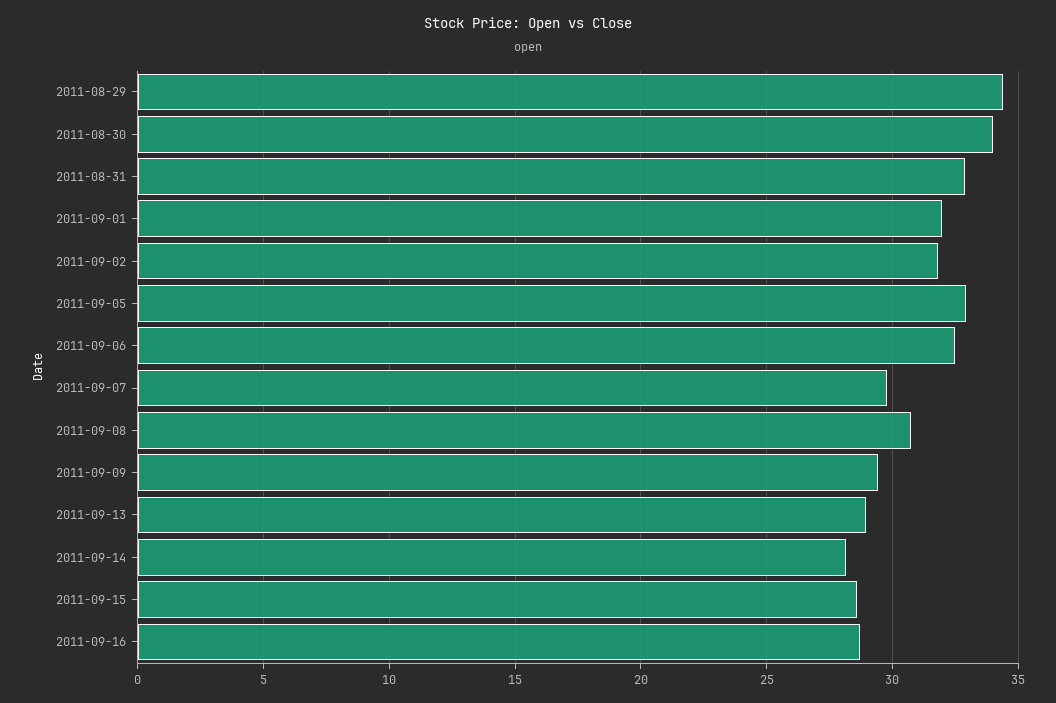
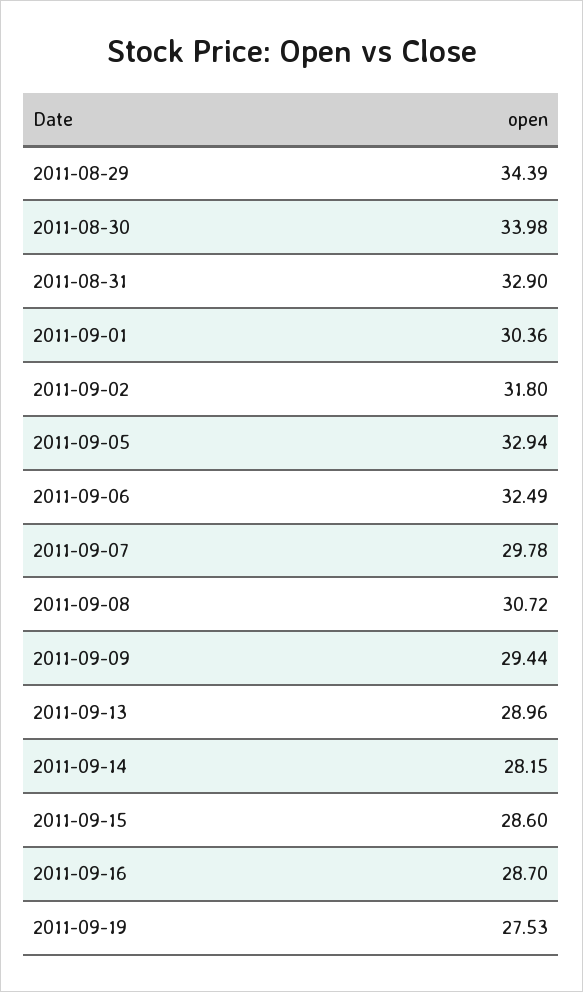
2011-09-01: 32 -> 30.36
2011-09-19: none -> 27.53

